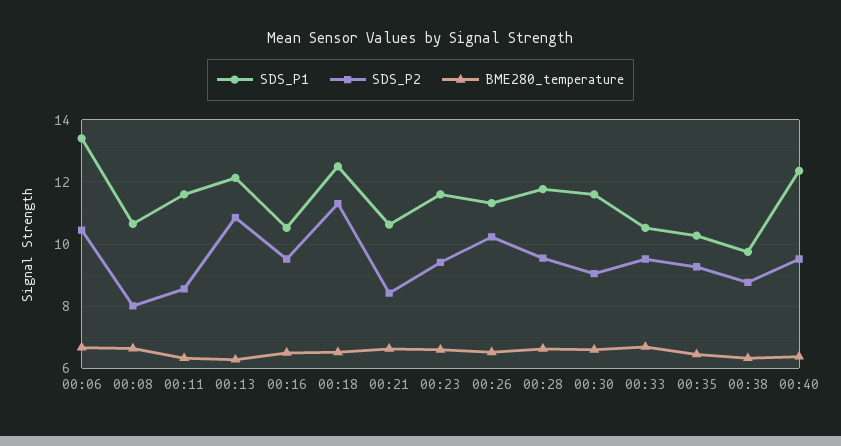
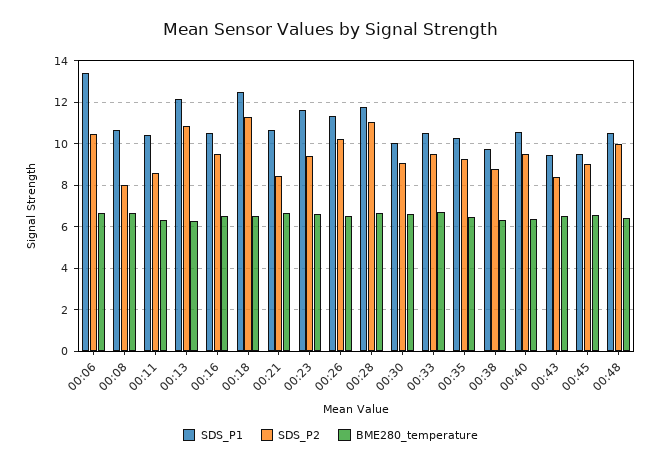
SDS_P1, 00:11: 11.6 -> 10.5
SDS_P2, 00:28: 9.6 -> 11
SDS_P1, 00:30: 11.6 -> 10
SDS_P1, 00:40: 12.4 -> 10.5
SDS_P1, 00:43: none -> 9.5
SDS_P2, 00:43: none -> 8.5
BME280_temperature, 00:43: none -> 6.5
SDS_P1, 00:45: none -> 9.5
SDS_P2, 00:45: none -> 9
BME280_temperature, 00:45: none -> 6.5
SDS_P1, 00:48: none -> 10.5
SDS_P2, 00:48: none -> 10
BME280_temperature, 00:48: none -> 6.5

